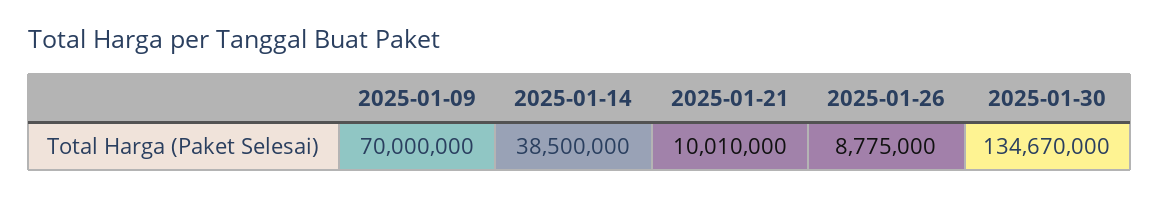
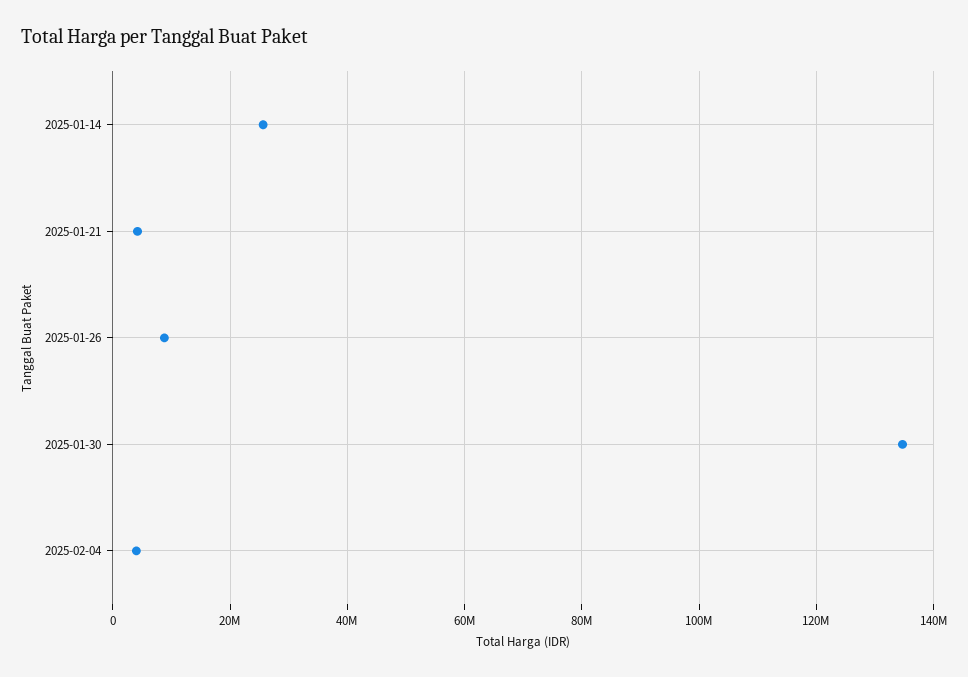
2025-01-09: 70000000 -> none
2025-01-14: 38500000 -> 26000000
2025-01-21: 10010000 -> 4000000
2025-02-04: none -> 4000000

